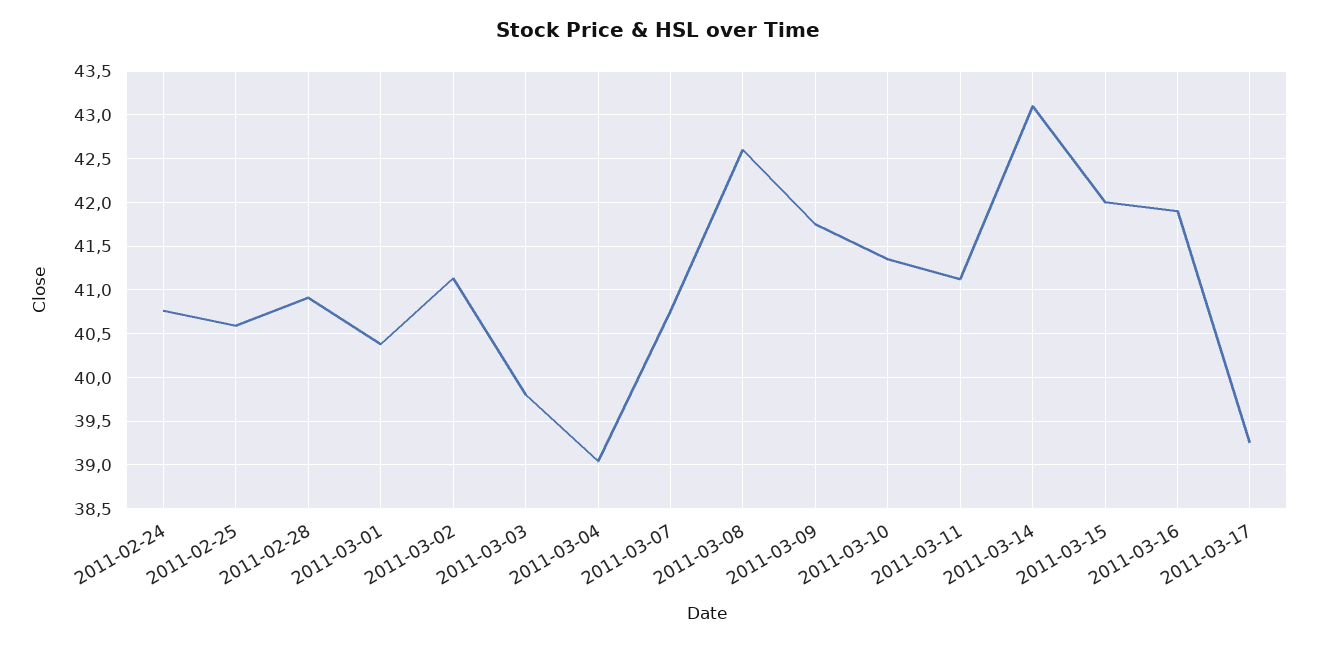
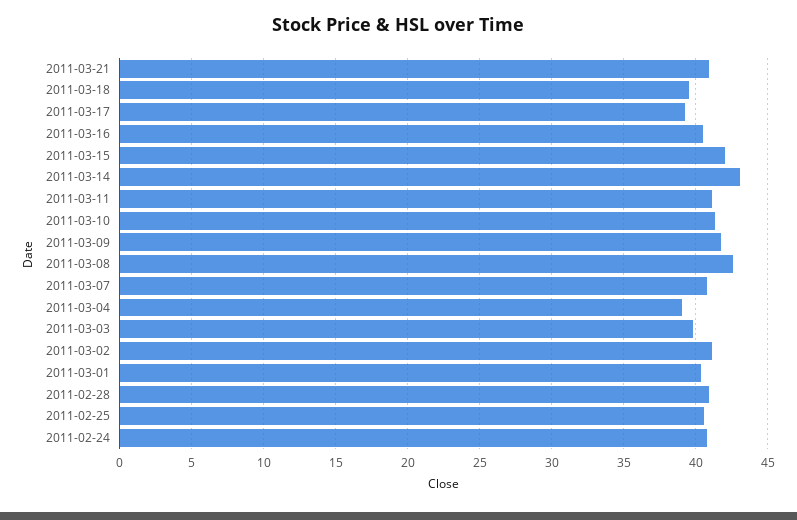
2011-03-16: 41.9 -> 40.5
2011-03-21: none -> 41
2011-03-18: none -> 39.5

